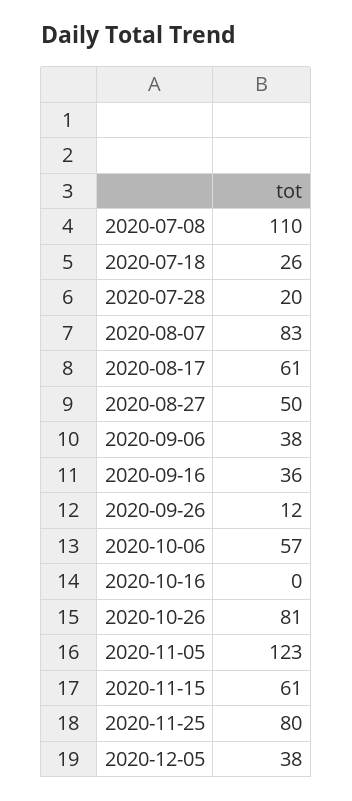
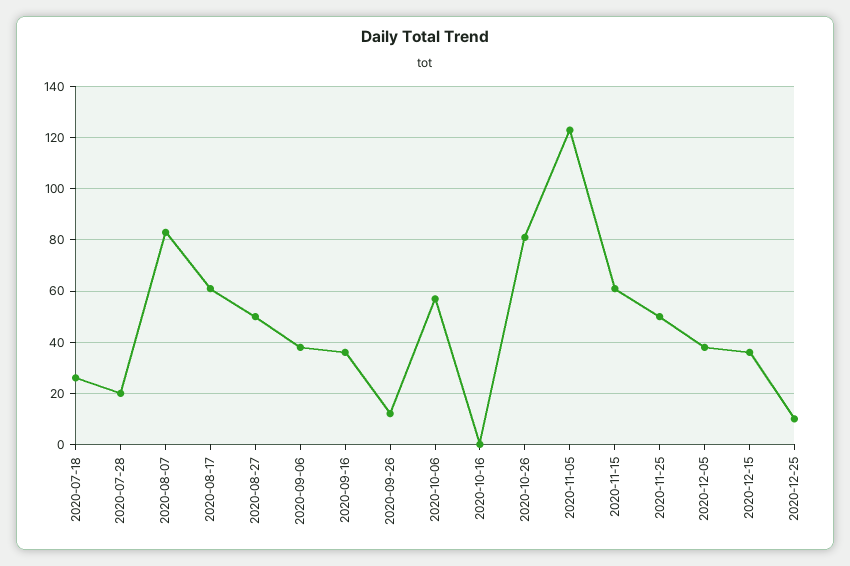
2020-07-08: 110 -> none
2020-11-25: 80 -> 50
2020-12-15: none -> 35
2020-12-25: none -> 10

